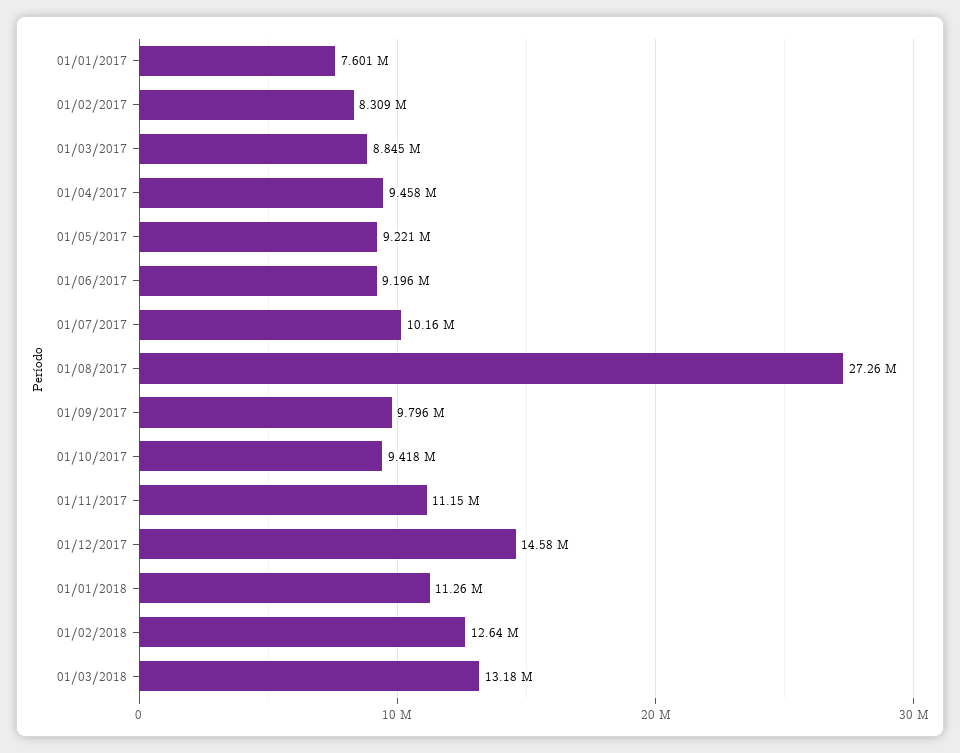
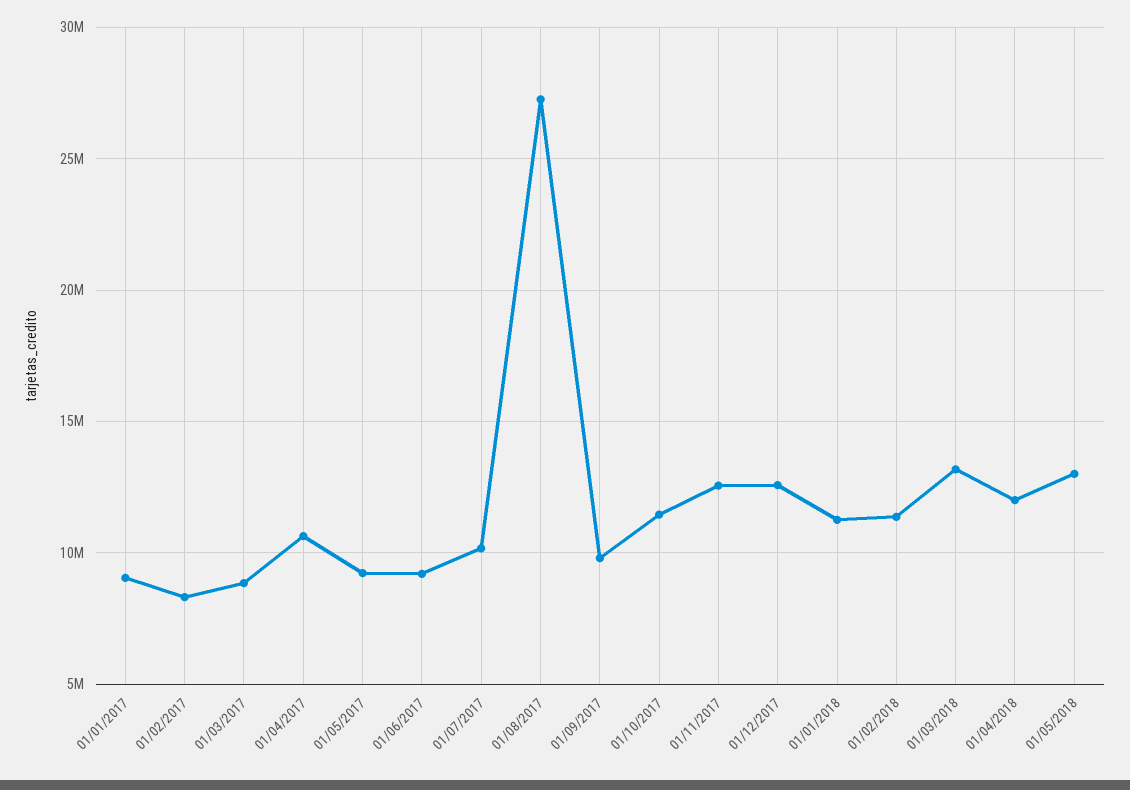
01/01/2017: 7601000 -> 9000000
01/04/2017: 9458000 -> 10500000
01/10/2017: 9418000 -> 11500000
01/11/2017: 11150000 -> 12500000
01/12/2017: 14580000 -> 12500000
01/02/2018: 12640000 -> 11500000
01/04/2018: none -> 12000000
01/05/2018: none -> 13000000

